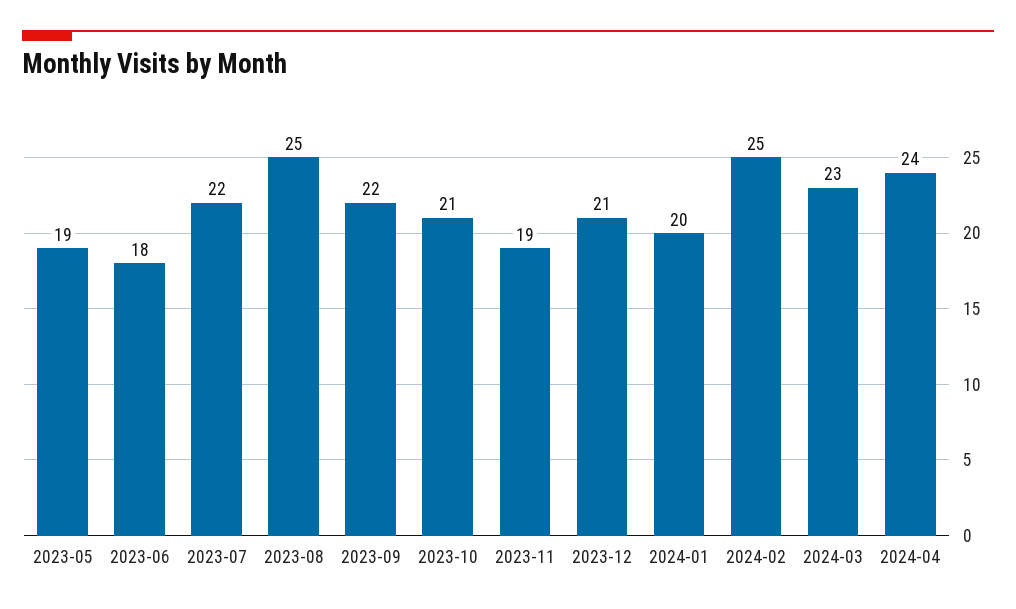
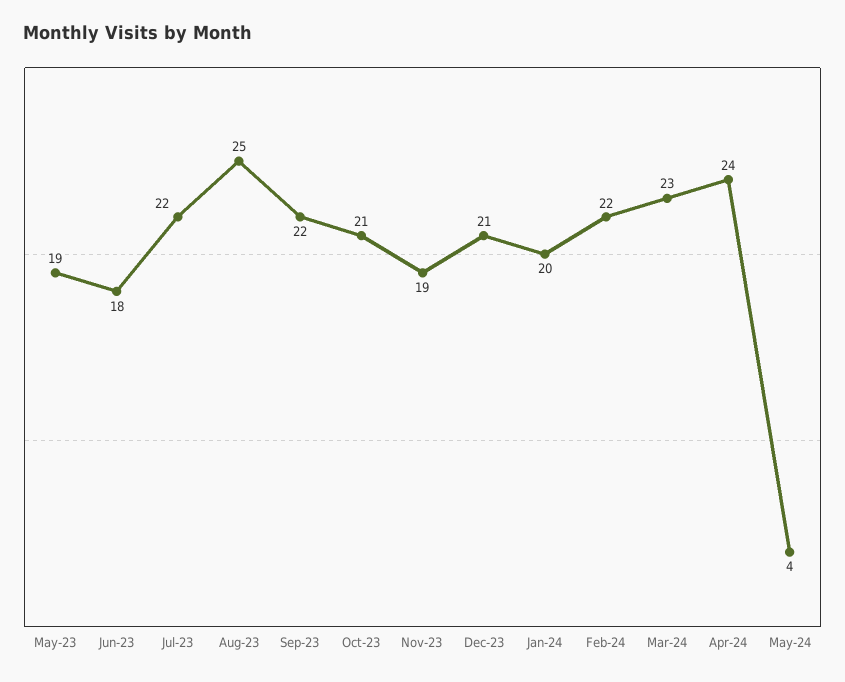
2024-02: 25 -> 22
May-24: none -> 4

